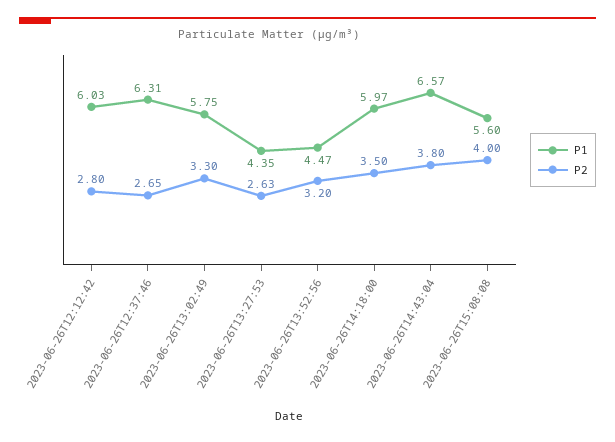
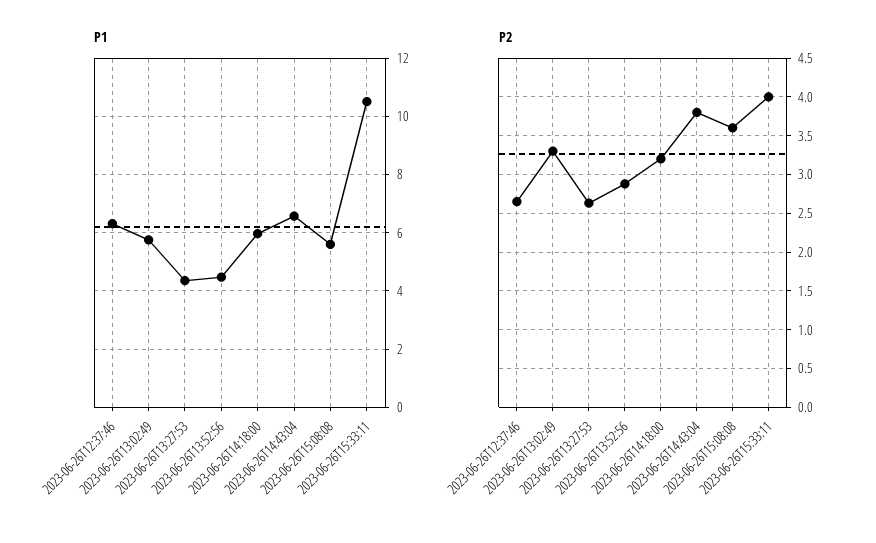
P1, 2023-06-26T12:12:42: 6.03 -> none
P2, 2023-06-26T12:12:42: 2.8 -> none
P2, 2023-06-26T13:52:56: 3.2 -> 2.9
P2, 2023-06-26T14:18:00: 3.5 -> 3.2
P2, 2023-06-26T15:08:08: 4 -> 3.6
P1, 2023-06-26T15:33:11: none -> 10.5
P2, 2023-06-26T15:33:11: none -> 4

